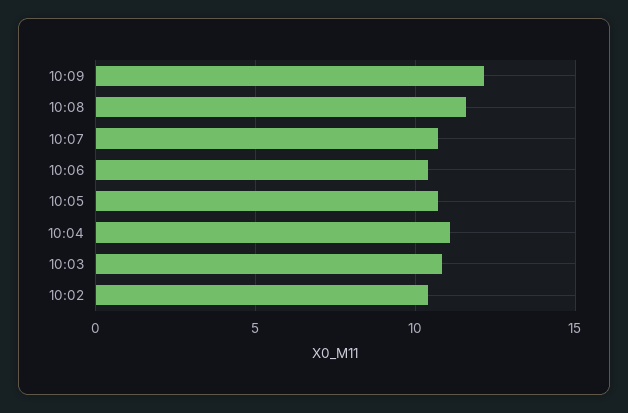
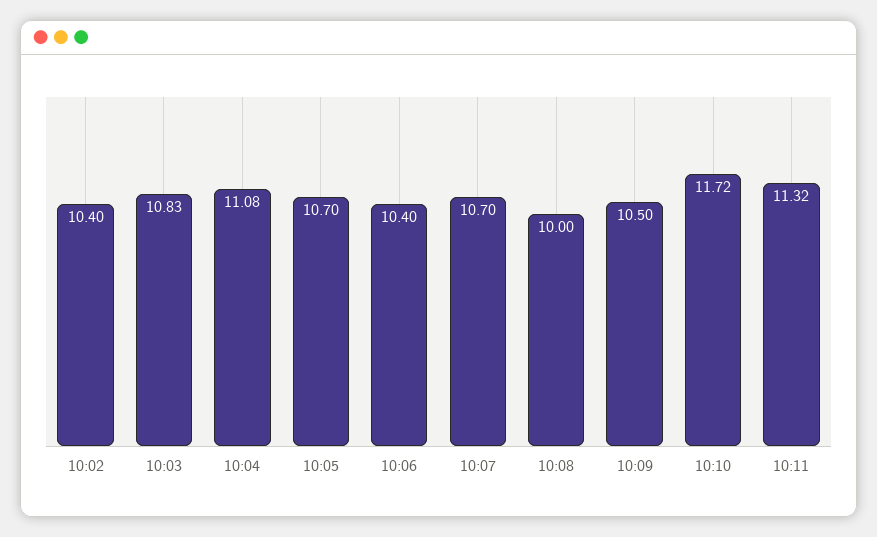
10:09: 12 -> 10.5
10:08: 11.5 -> 10
10:10: none -> 11.72
10:11: none -> 11.32

